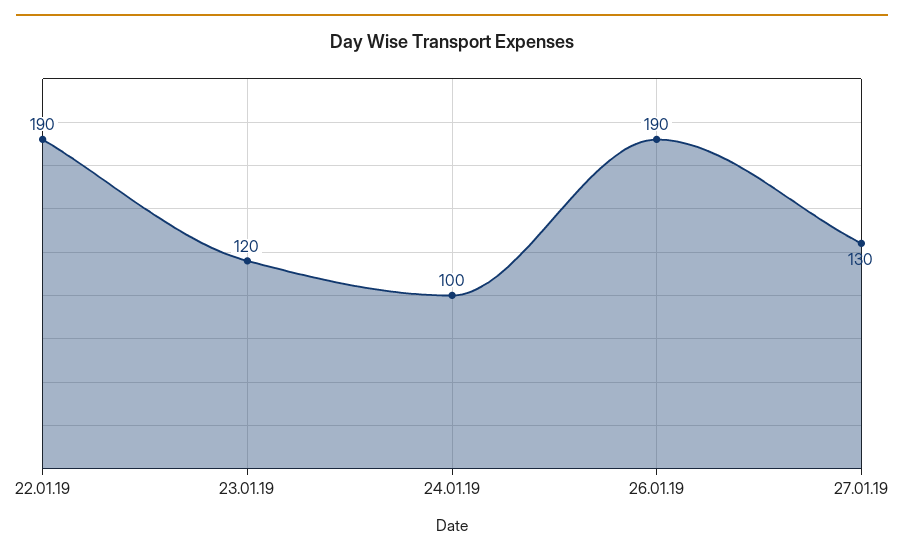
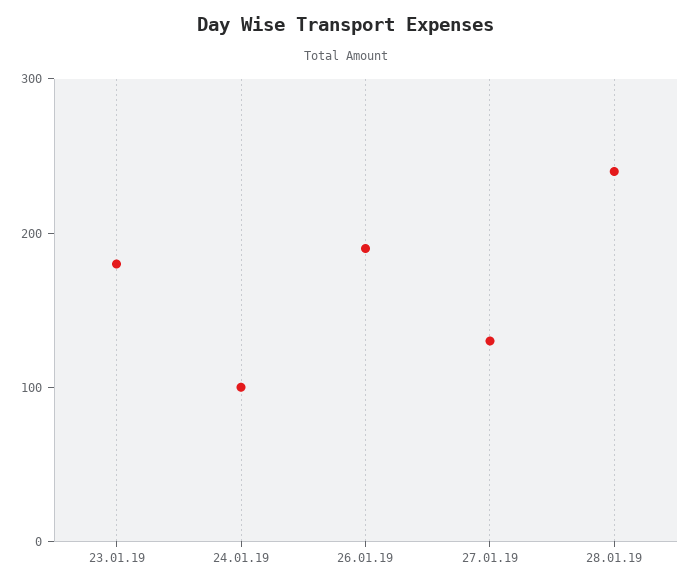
22.01.19: 190 -> none
23.01.19: 120 -> 180
28.01.19: none -> 240

